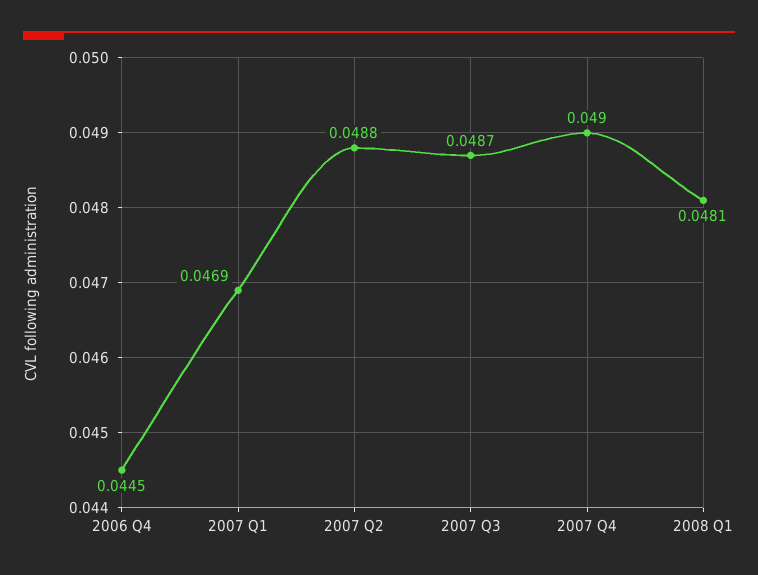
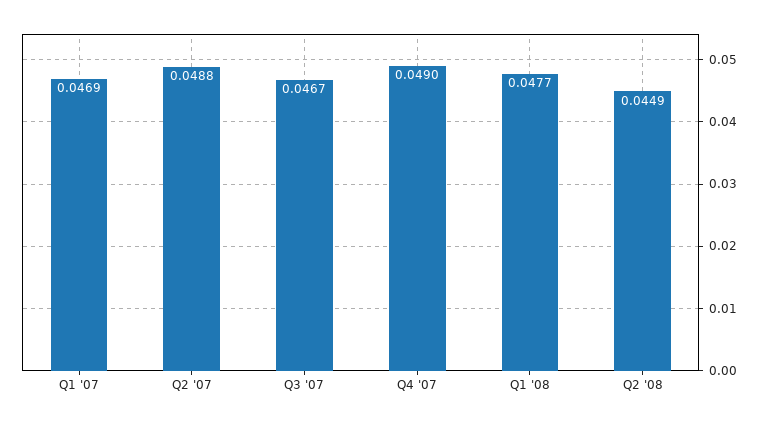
2006 Q4: 0.0445 -> none
2007 Q3: 0.0487 -> 0.0467
2008 Q1: 0.0481 -> 0.0477
Q2 '08: none -> 0.0449

